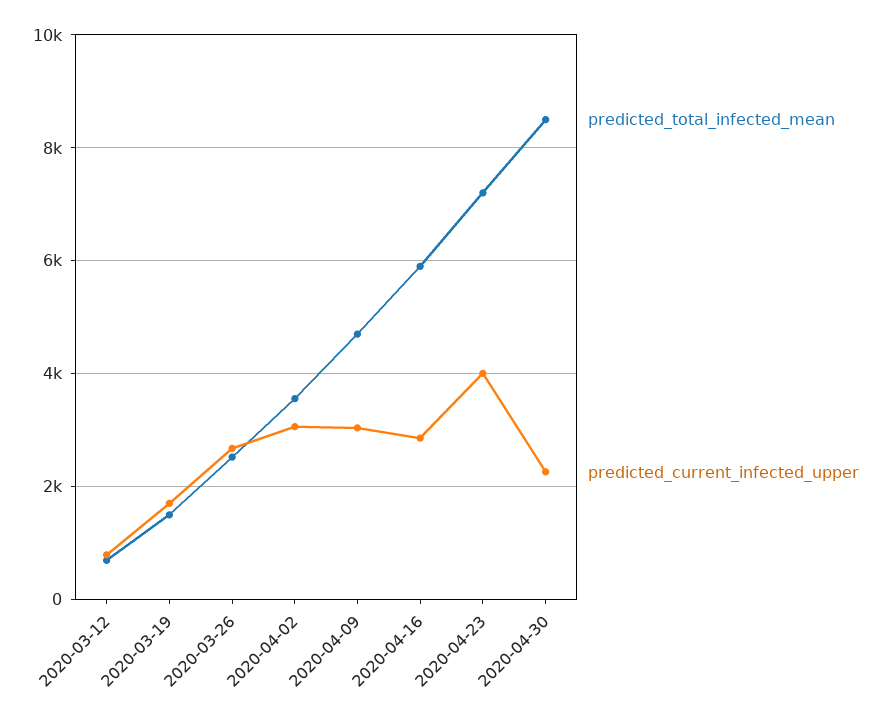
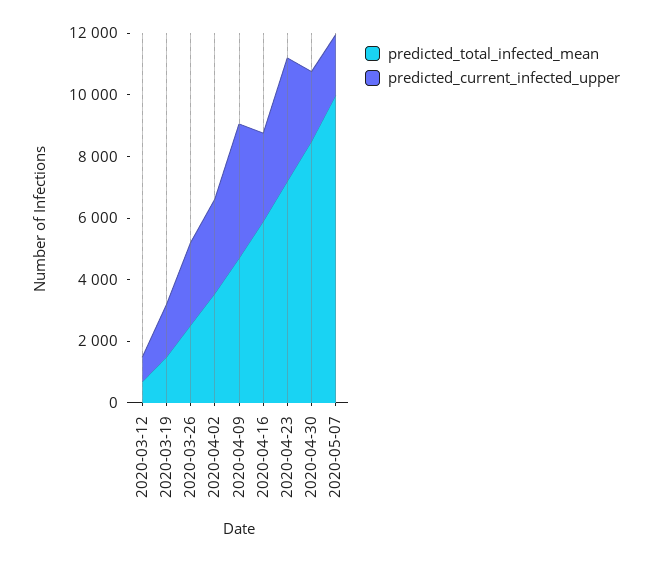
predicted_current_infected_upper, 2020-04-09: 3000 -> 4500
predicted_total_infected_mean, 2020-05-07: none -> 10000
predicted_current_infected_upper, 2020-05-07: none -> 2000

